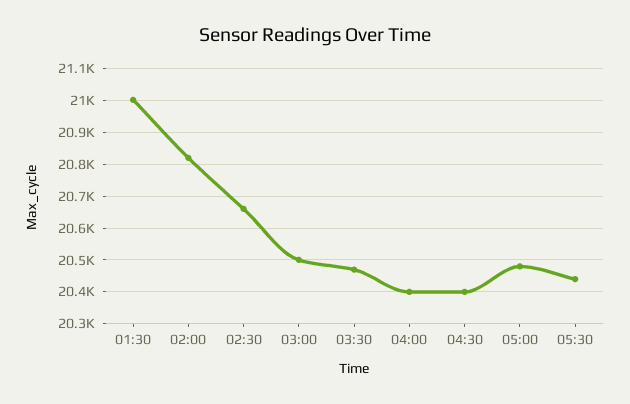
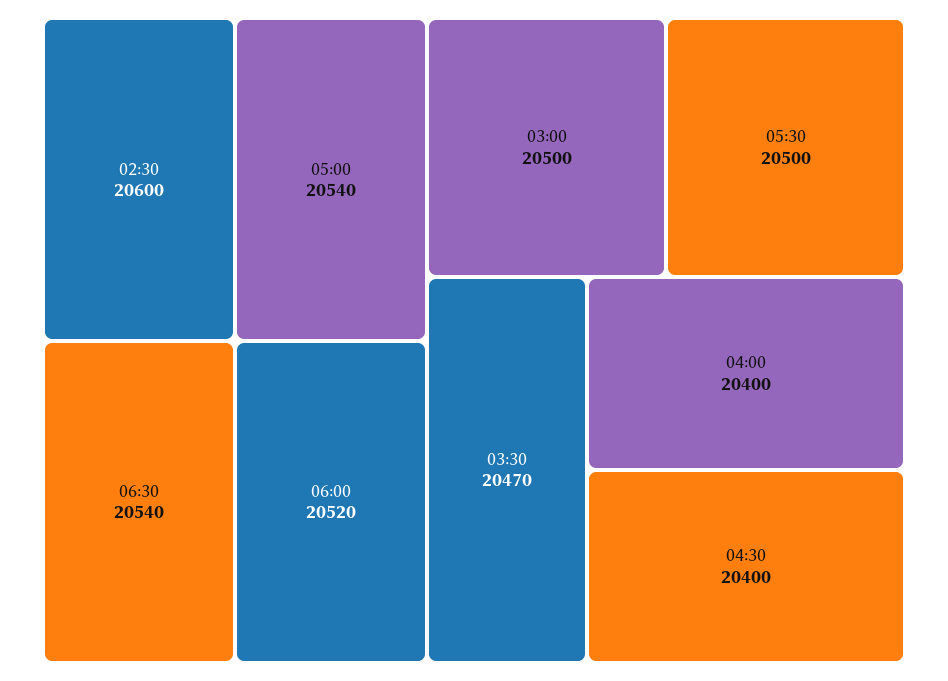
01:30: 21000 -> none
02:00: 20820 -> none
02:30: 20660 -> 20600
05:00: 20480 -> 20540
05:30: 20440 -> 20500
06:30: none -> 20540
06:00: none -> 20520

